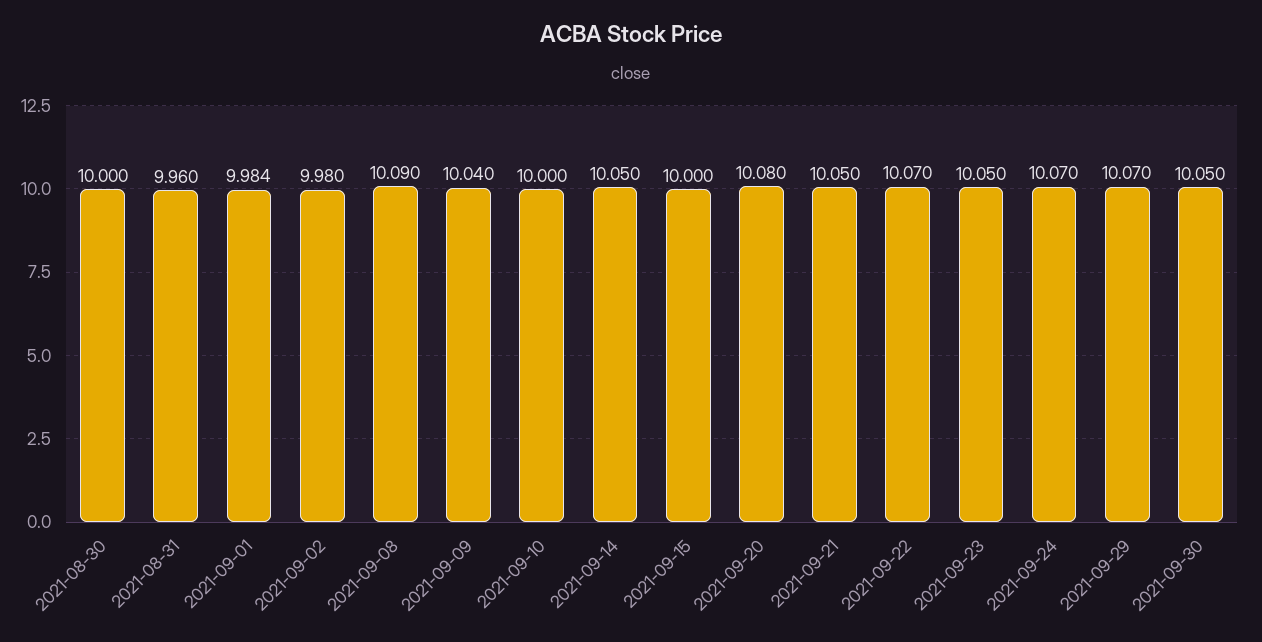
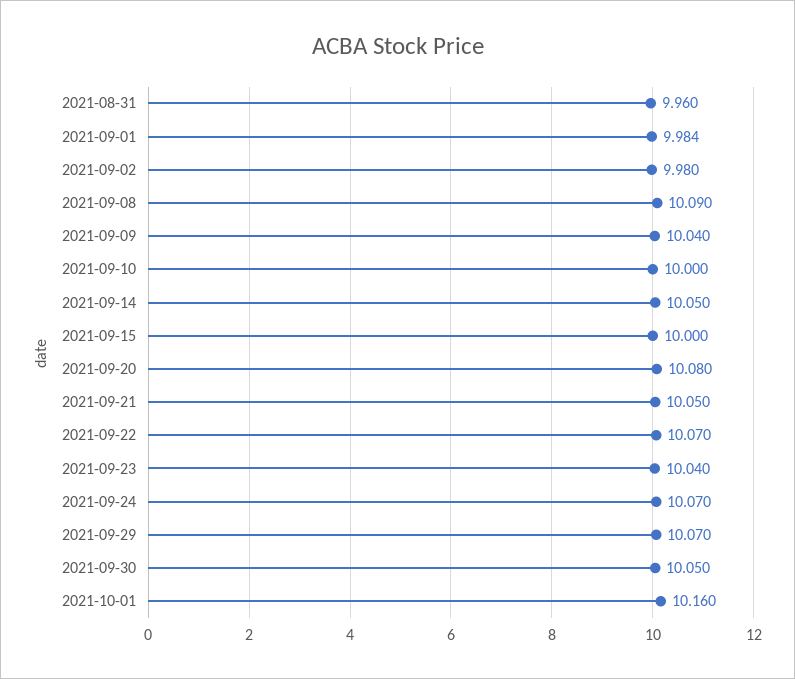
2021-08-30: 10 -> none
2021-09-23: 10.05 -> 10.04
2021-10-01: none -> 10.16

